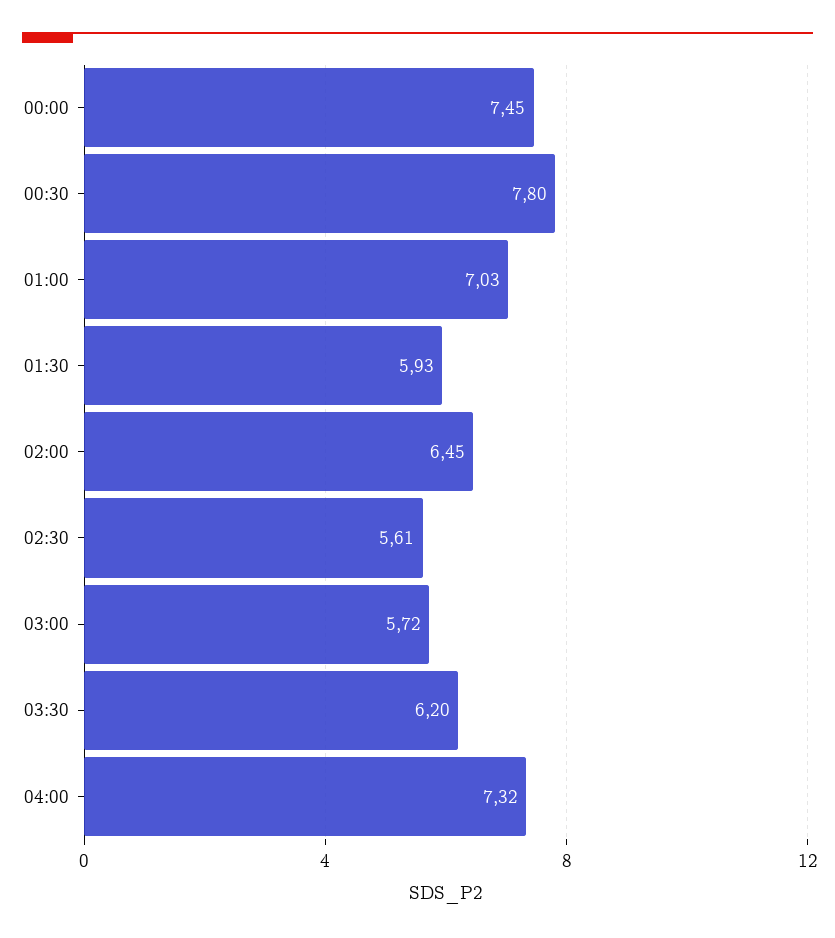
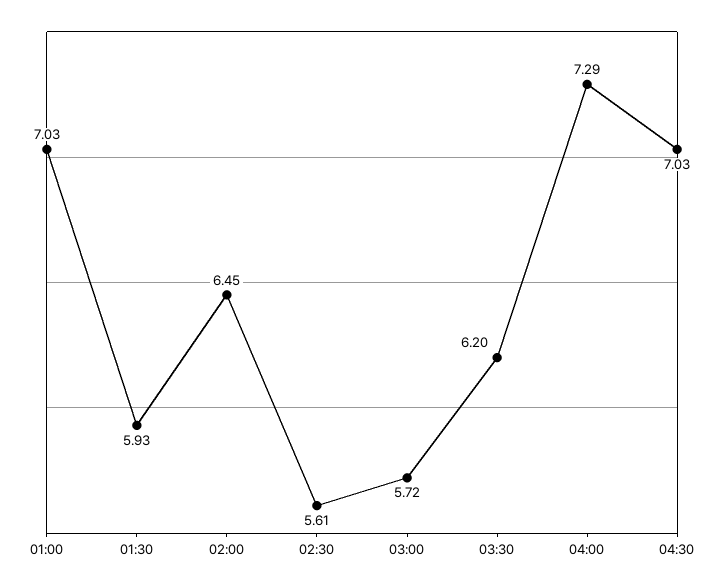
00:00: 7.45 -> none
00:30: 7.8 -> none
04:00: 7.32 -> 7.29
04:30: none -> 7.03

